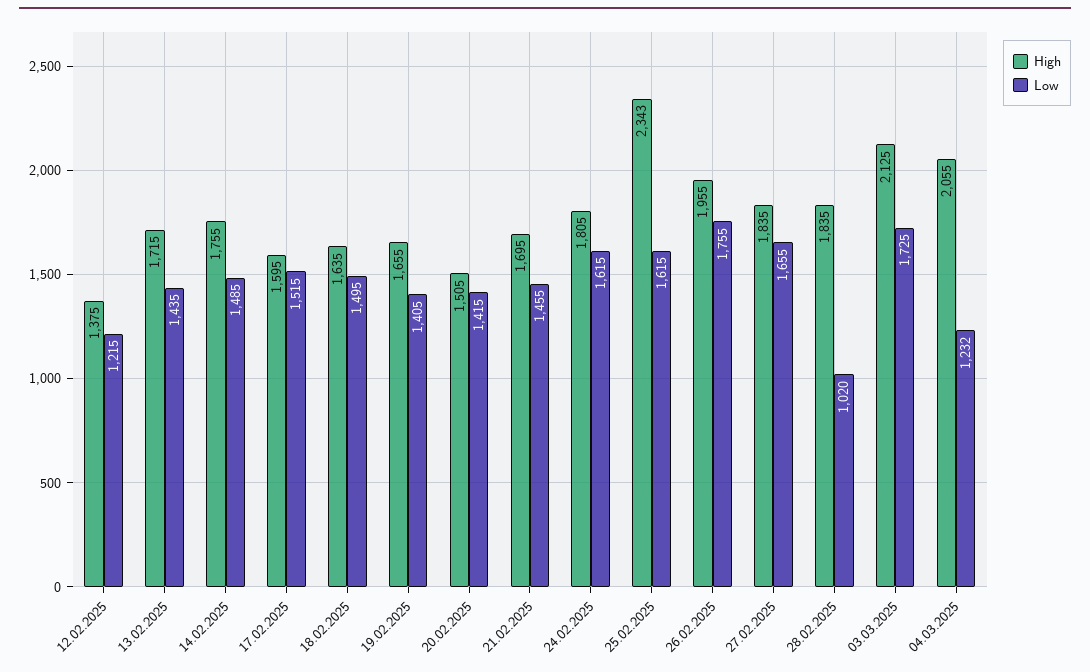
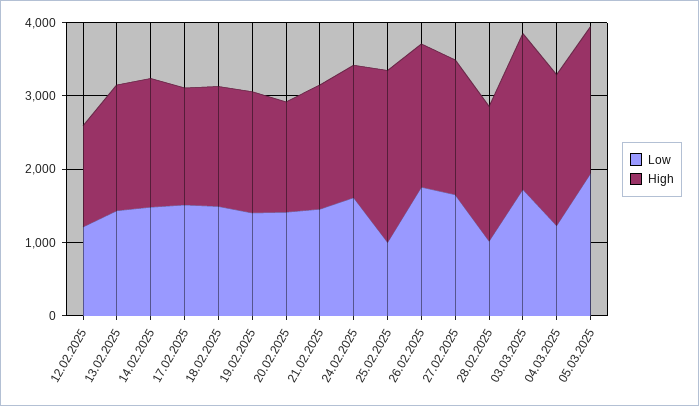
Low, 25.02.2025: 1615 -> 1000
Low, 05.03.2025: none -> 2000
High, 05.03.2025: none -> 2000

